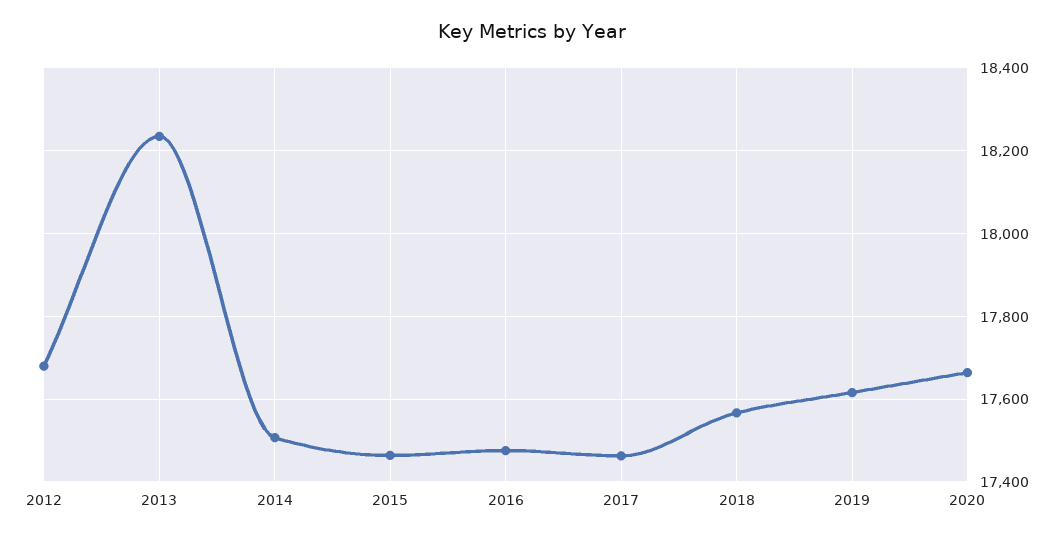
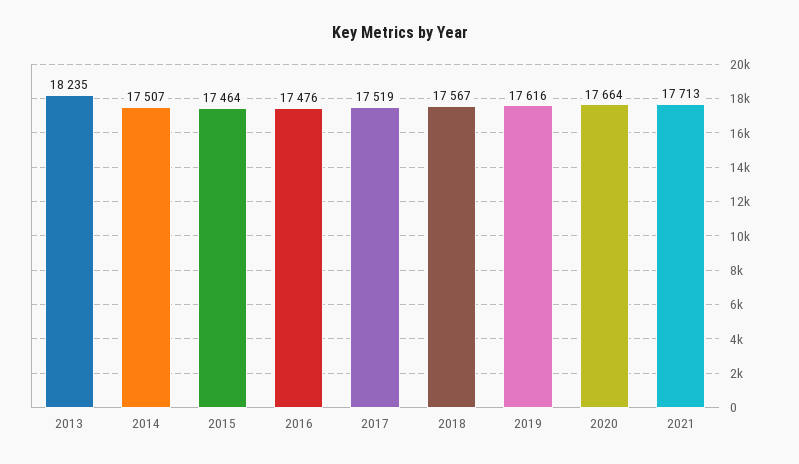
2012: 17680 -> none
2017: 17460 -> 17519
2021: none -> 17713

